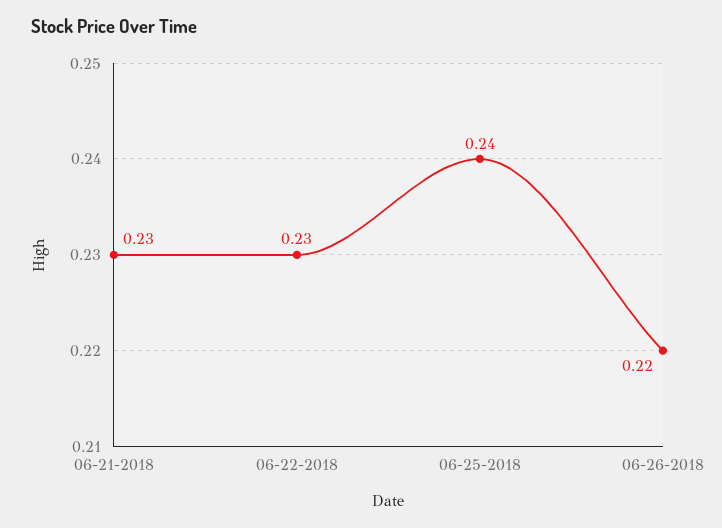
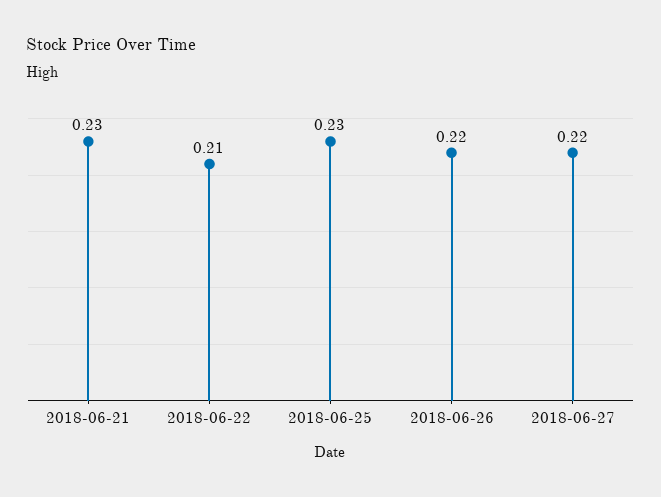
06-22-2018: 0.23 -> 0.21
06-25-2018: 0.24 -> 0.23
2018-06-27: none -> 0.22

